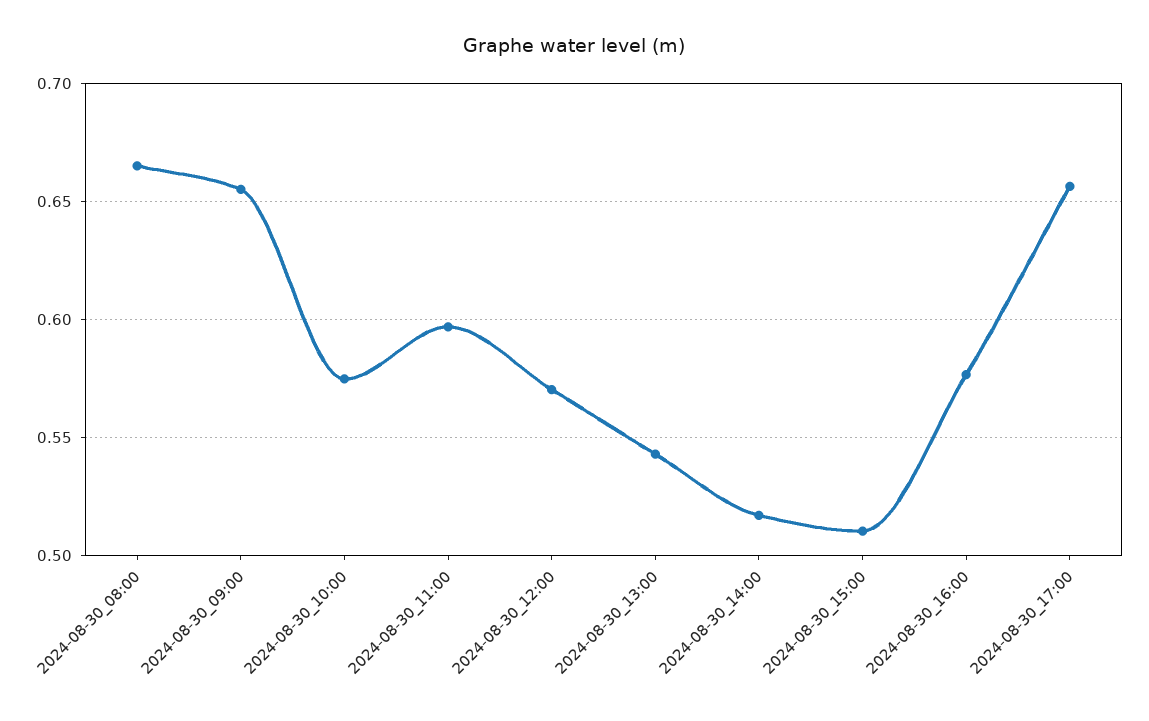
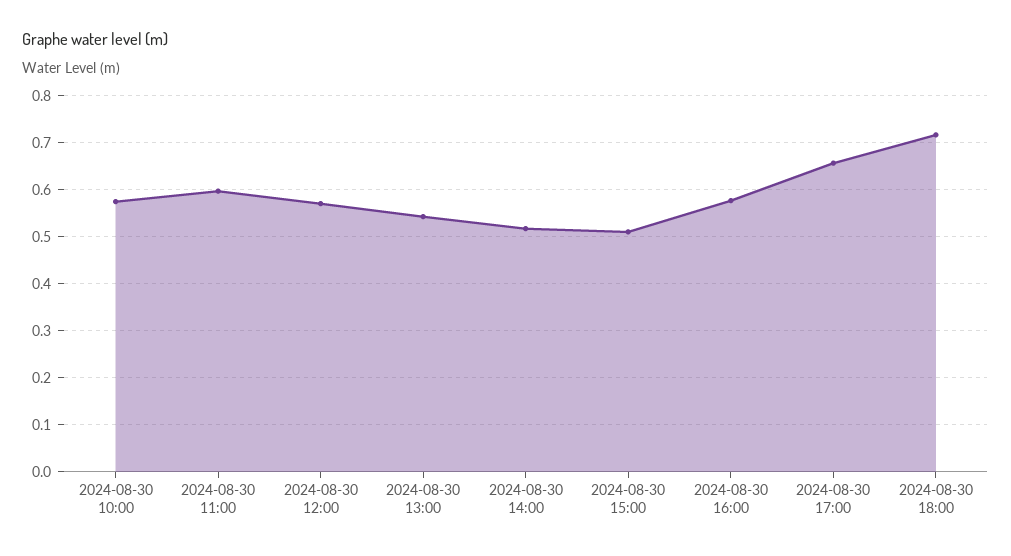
2024-08-30_08:00: 0.665 -> none
2024-08-30_09:00: 0.655 -> none
2024-08-30 18:00: none -> 0.72

